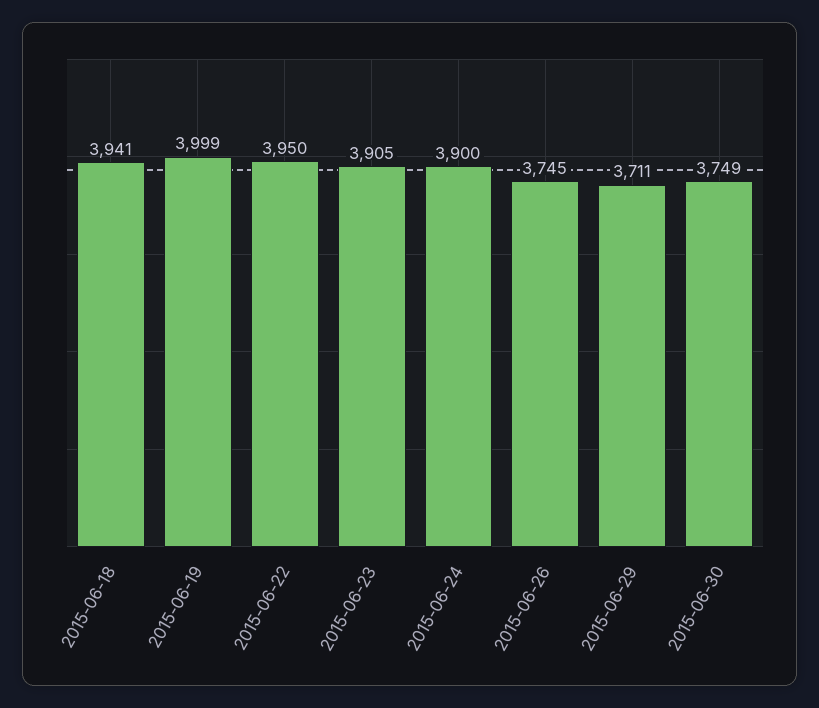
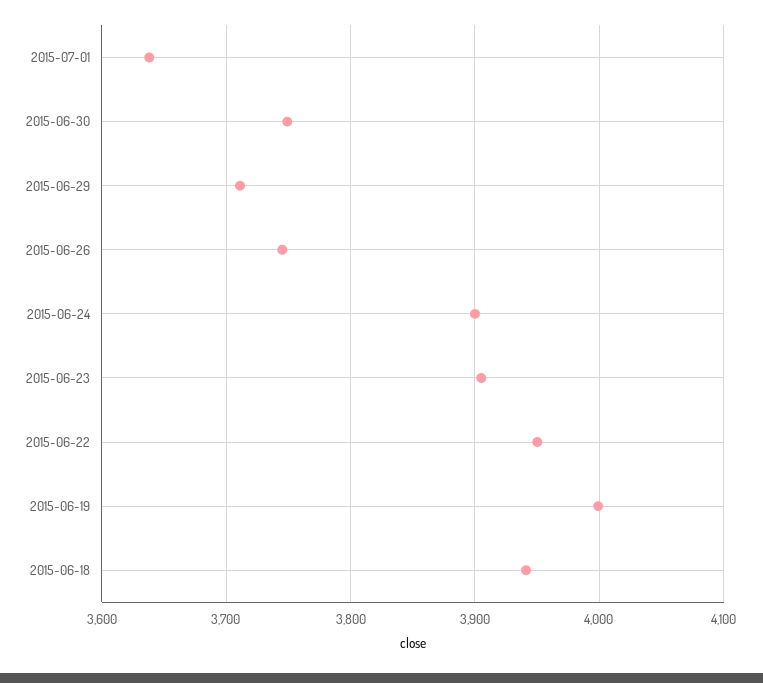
2015-07-01: none -> 3640

